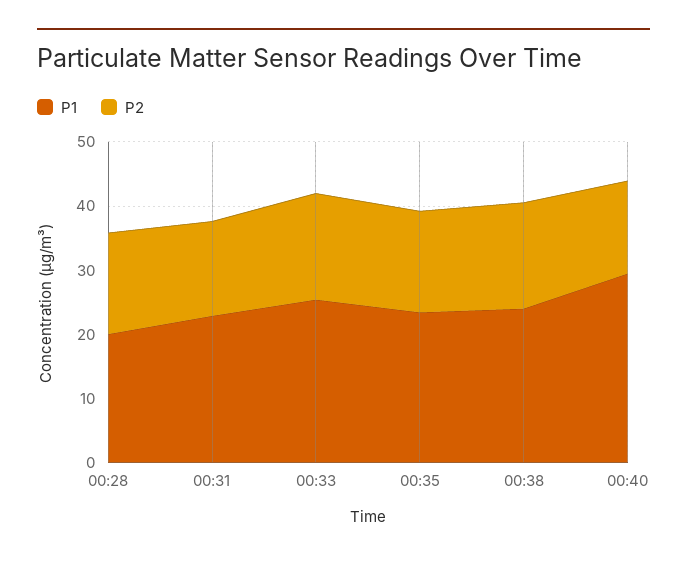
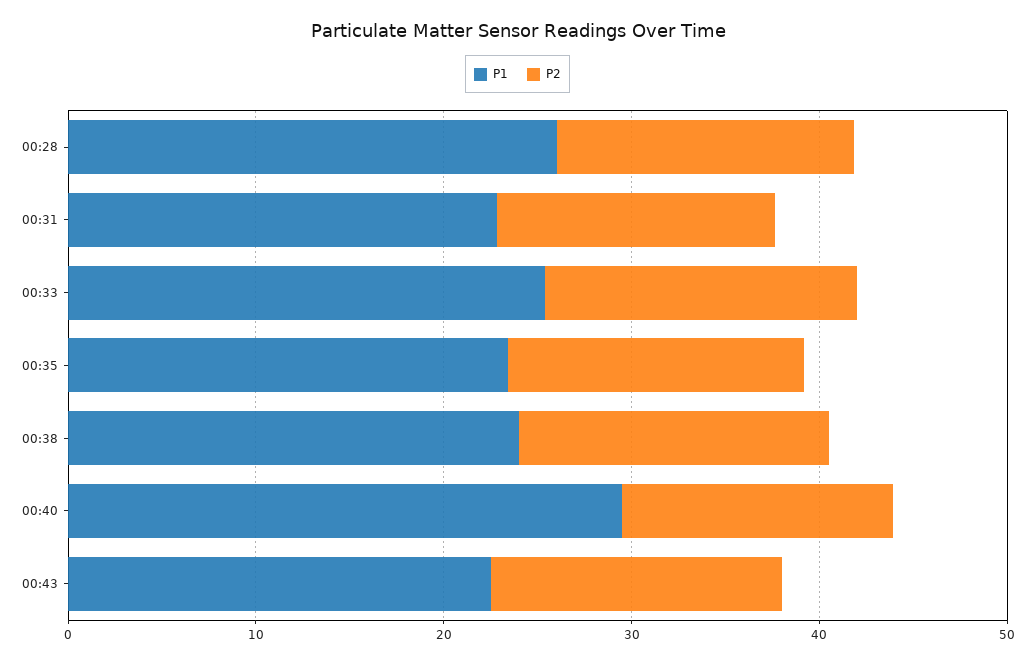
P1, 00:28: 20 -> 26
P1, 00:43: none -> 22
P2, 00:43: none -> 16

